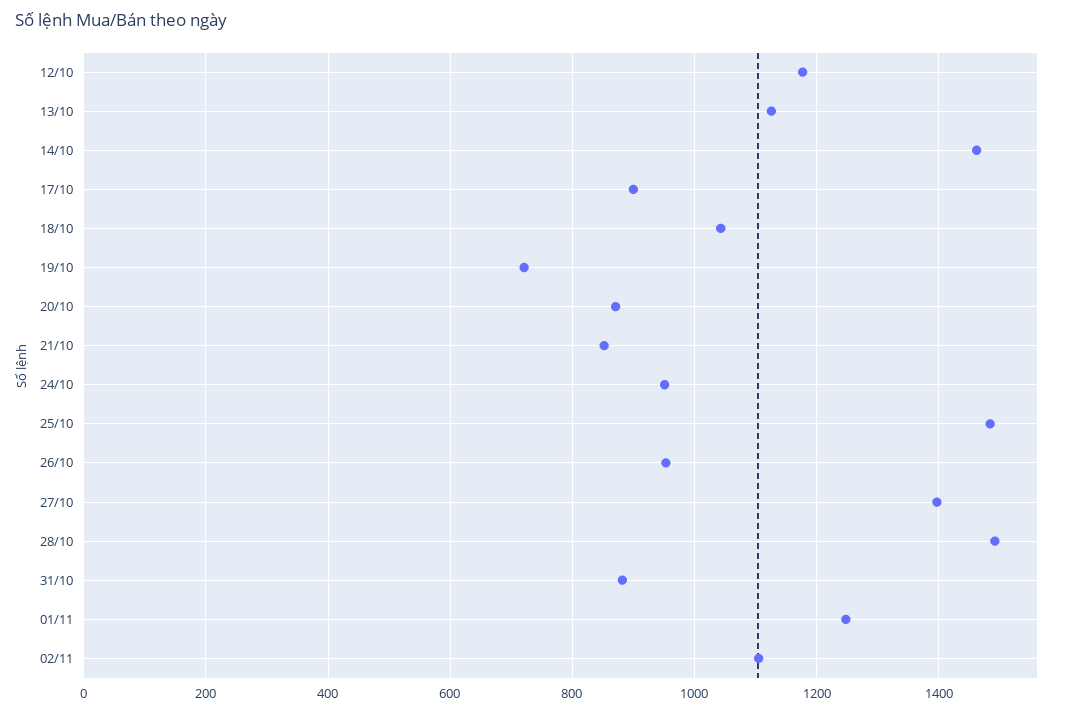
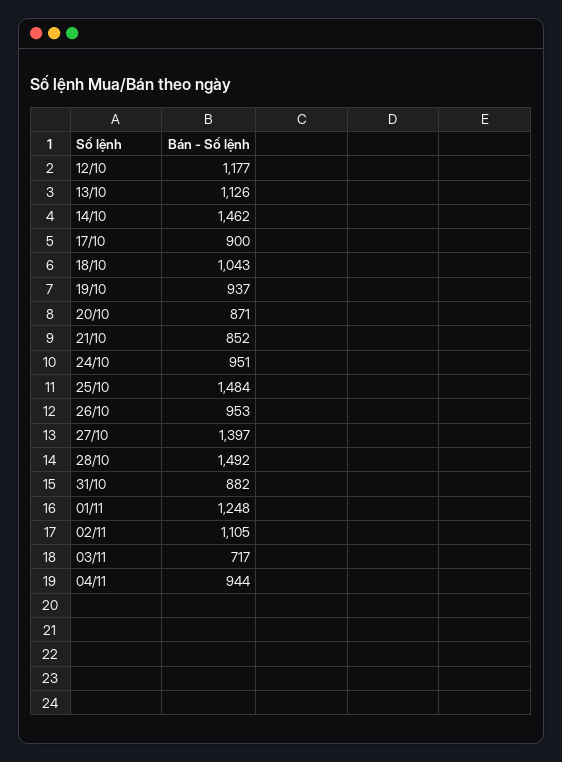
19/10: 720 -> 937
03/11: none -> 717
04/11: none -> 944

